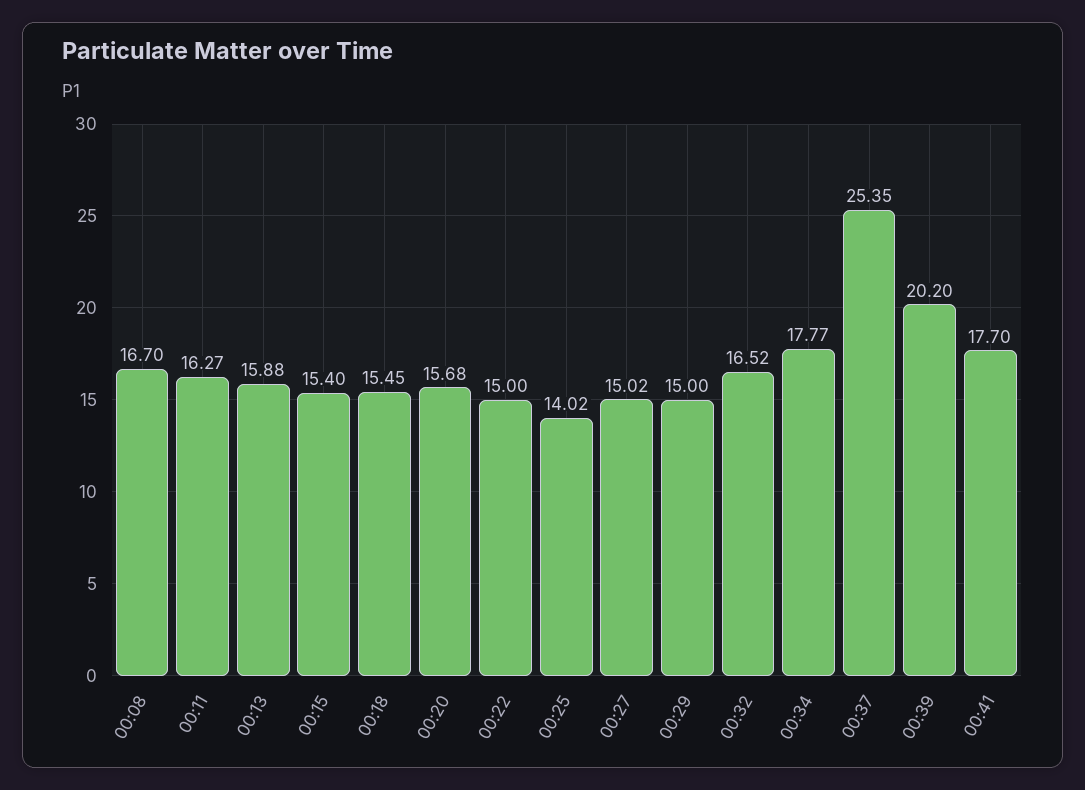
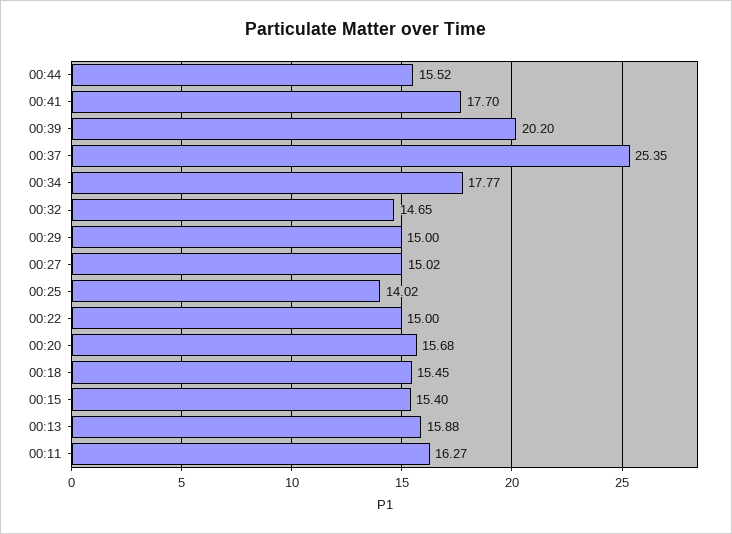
00:08: 16.7 -> none
00:32: 16.52 -> 14.65
00:44: none -> 15.52

